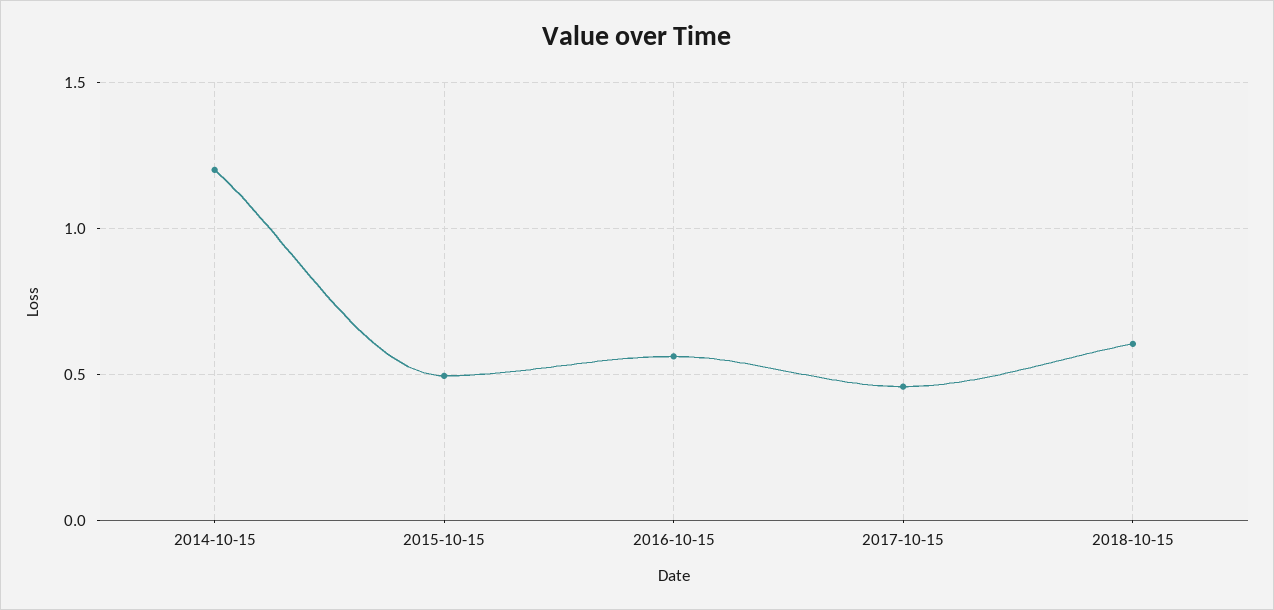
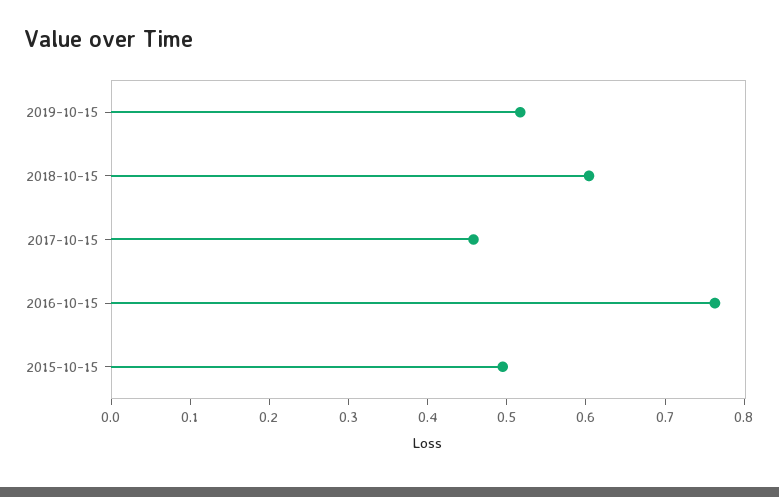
2014-10-15: 1.2 -> none
2016-10-15: 0.55 -> 0.76
2019-10-15: none -> 0.52

